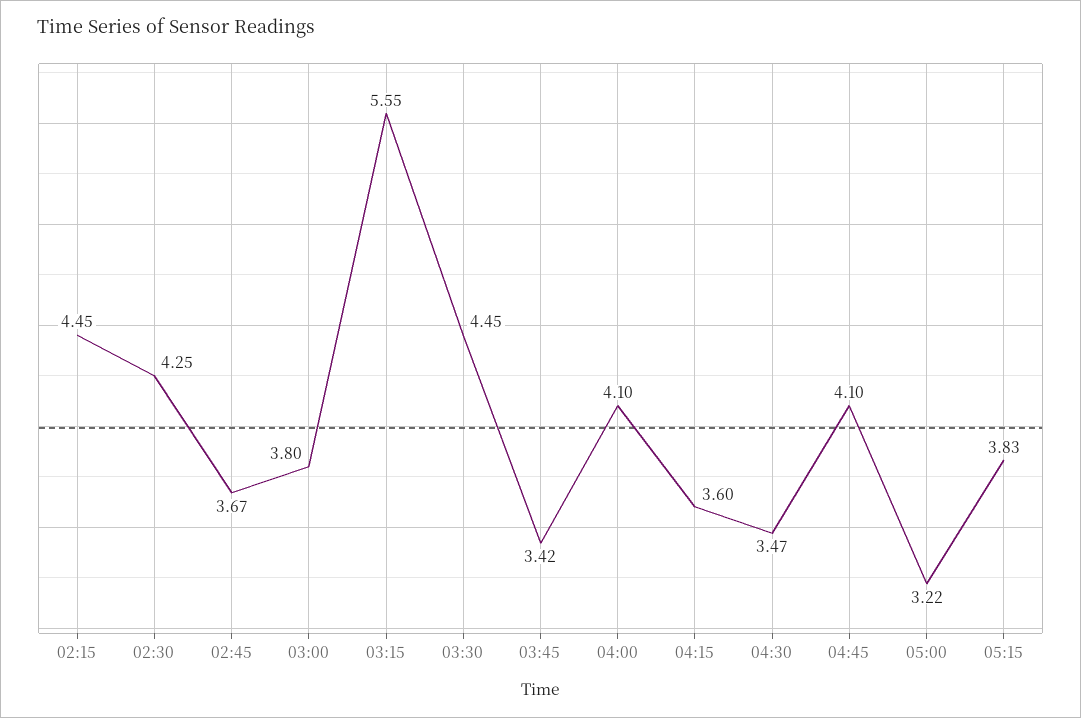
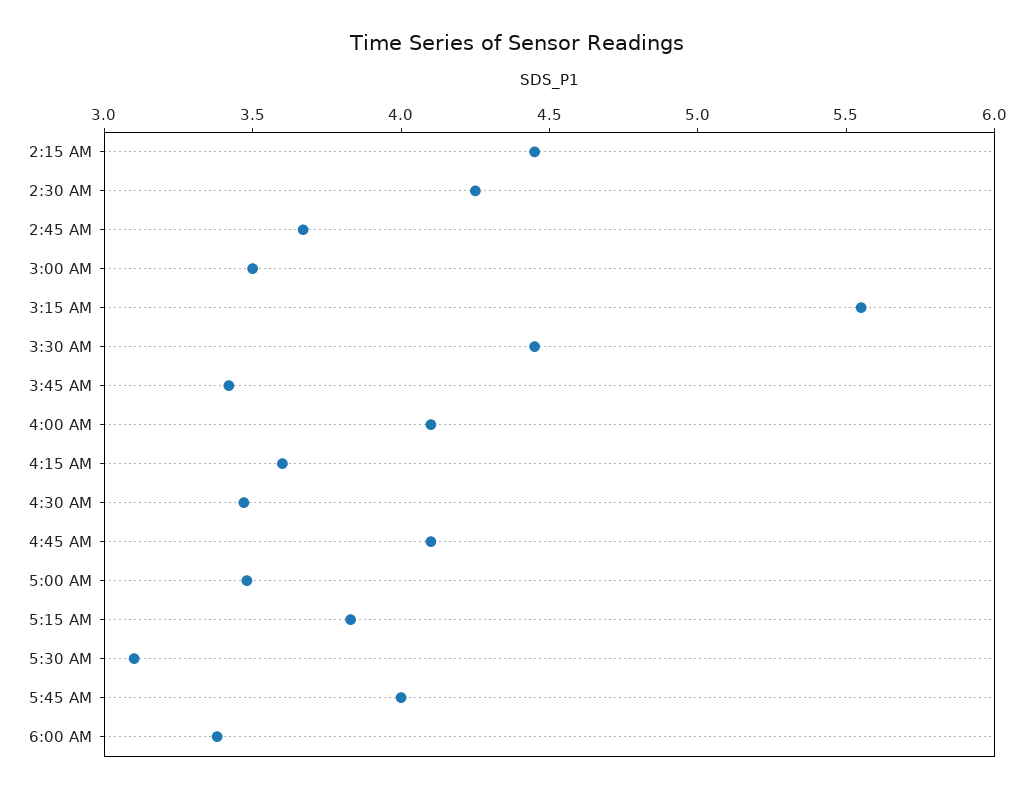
03:00: 3.8 -> 3.5
05:00: 3.22 -> 3.5
5:30 AM: none -> 3.1
5:45 AM: none -> 4
6:00 AM: none -> 3.4

